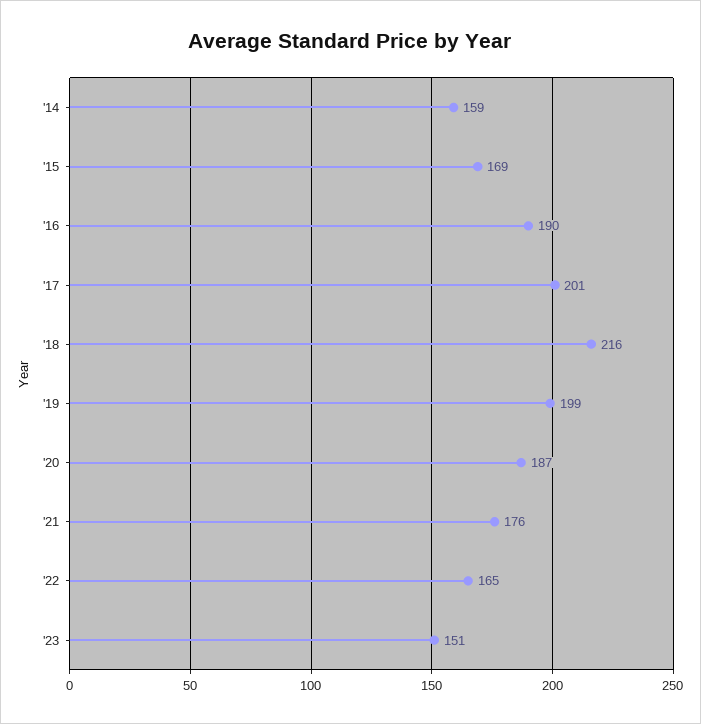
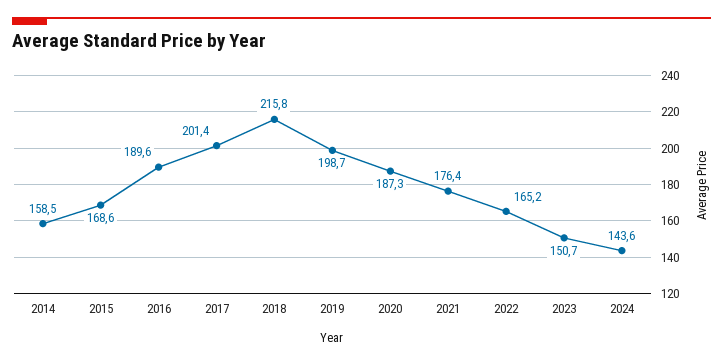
2024: none -> 143.6

